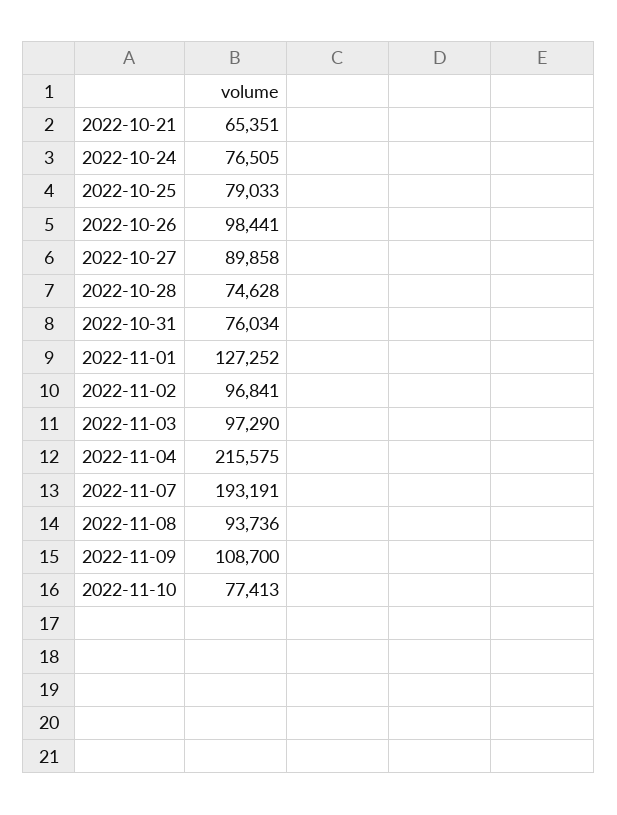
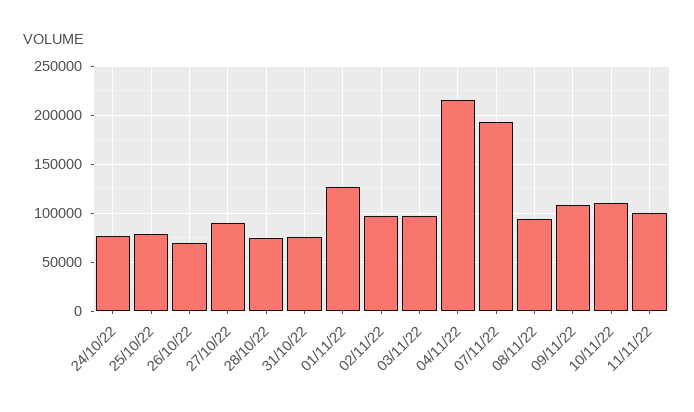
2022-10-21: 65351 -> none
2022-10-26: 98441 -> 70000
2022-11-10: 77413 -> 110000
11/11/22: none -> 100000

